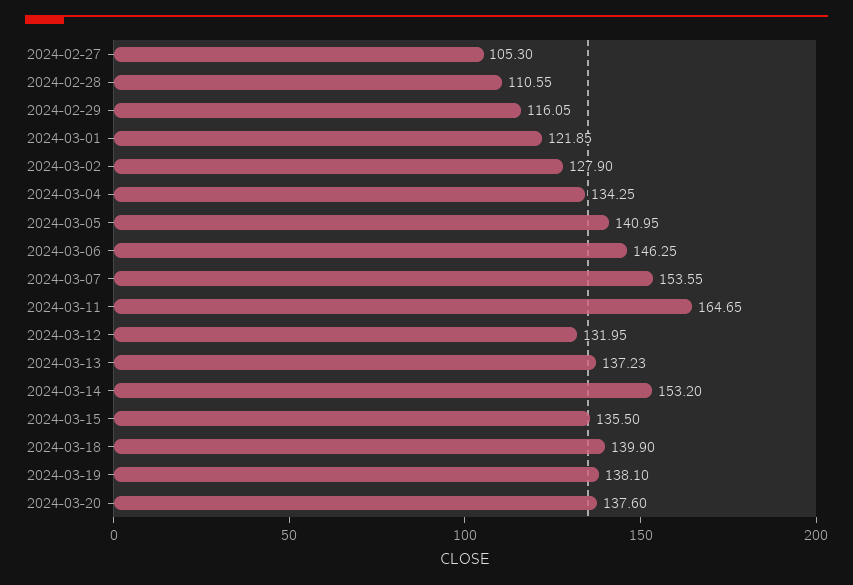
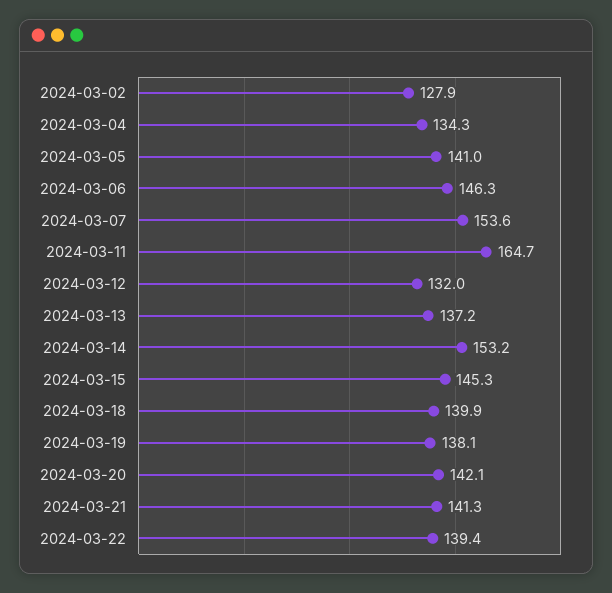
2024-02-27: 105.3 -> none
2024-02-28: 110.55 -> none
2024-02-29: 116.05 -> none
2024-03-01: 121.85 -> none
2024-03-15: 135.5 -> 145.3
2024-03-20: 137.6 -> 142.1
2024-03-21: none -> 141.3
2024-03-22: none -> 139.4

